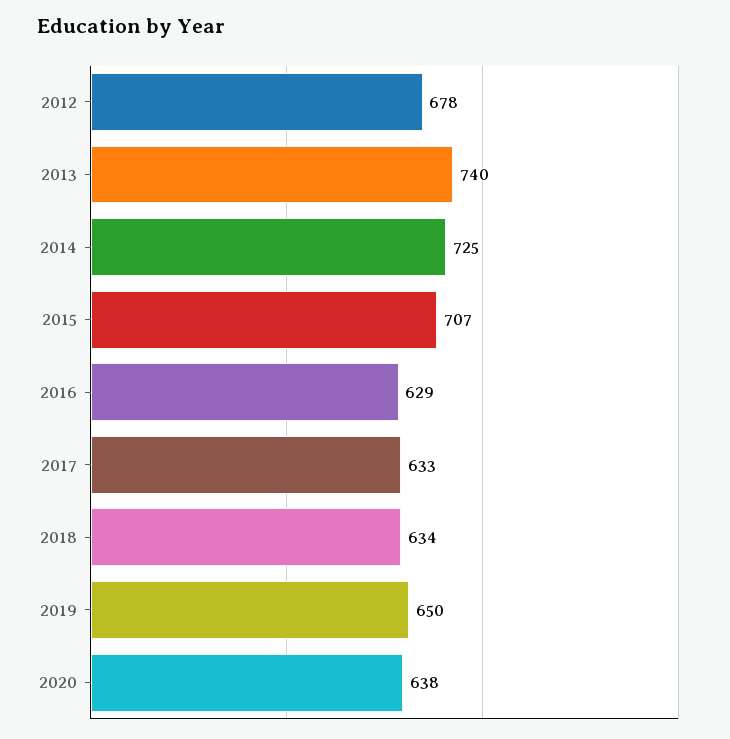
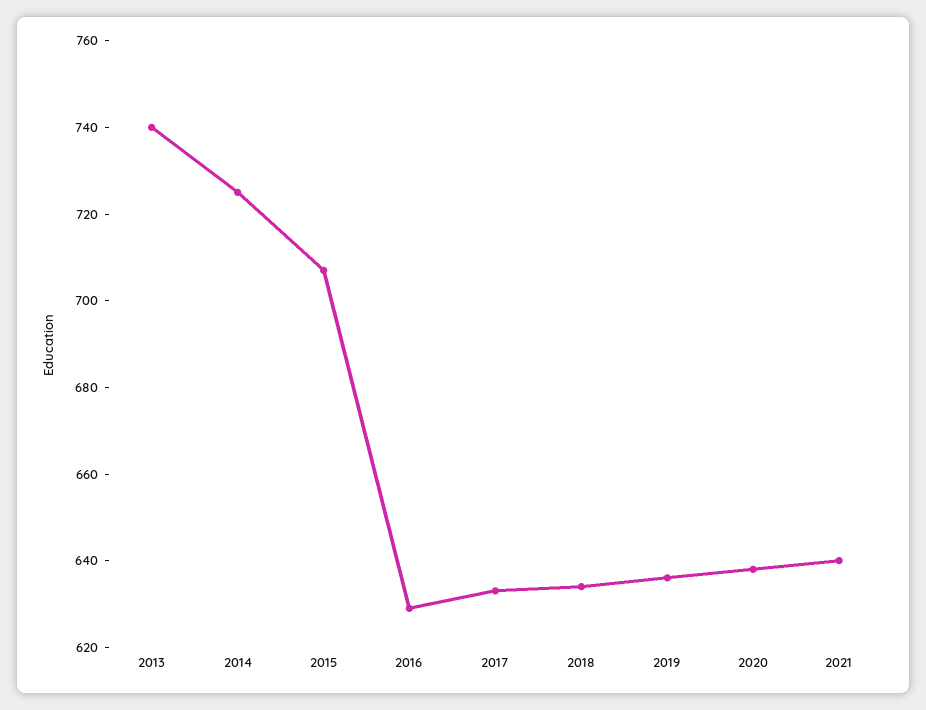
2012: 678 -> none
2019: 650 -> 635
2021: none -> 640

